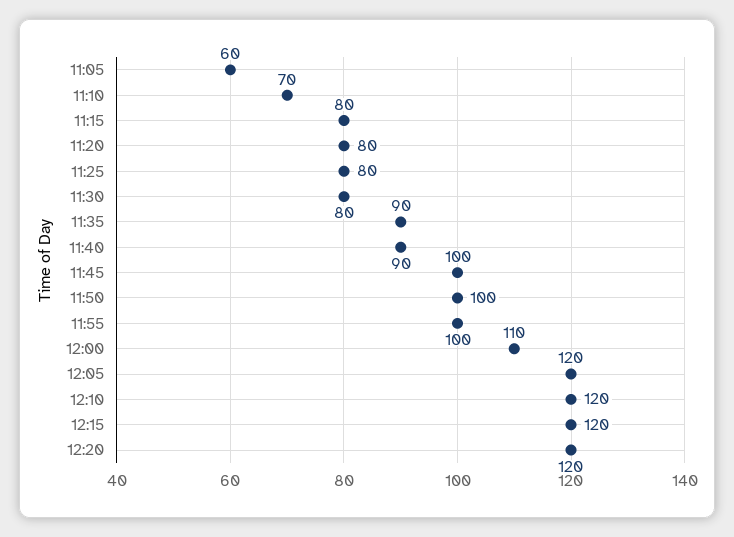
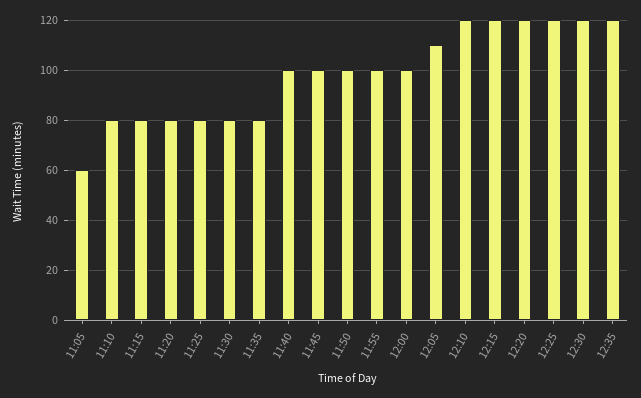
11:10: 70 -> 80
11:35: 90 -> 80
11:40: 90 -> 100
12:00: 110 -> 100
12:05: 120 -> 110
12:25: none -> 120
12:30: none -> 120
12:35: none -> 120

